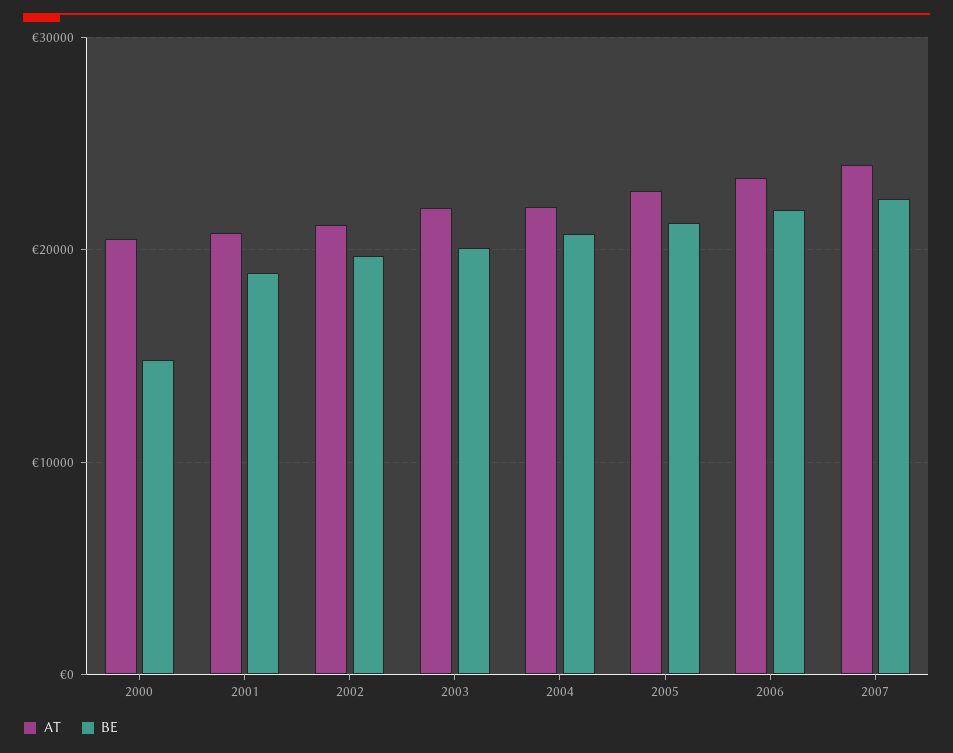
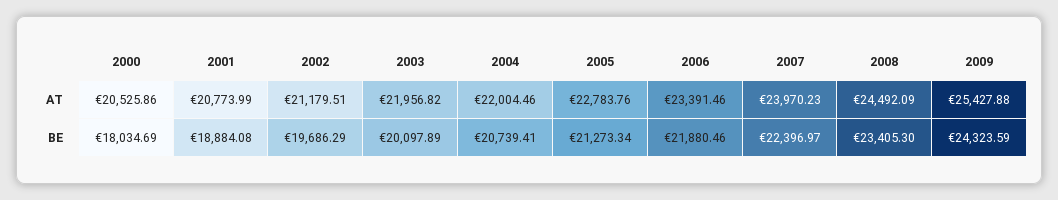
BE, 2000: 15000 -> 18034.69
AT, 2008: none -> 24492.09
AT, 2009: none -> 25427.88
BE, 2008: none -> 23405.3
BE, 2009: none -> 24323.59

